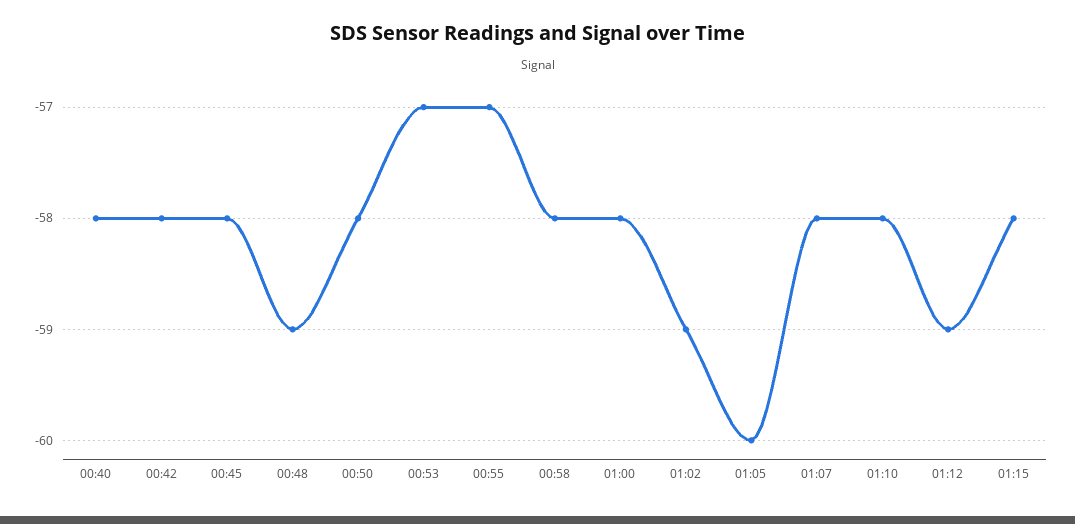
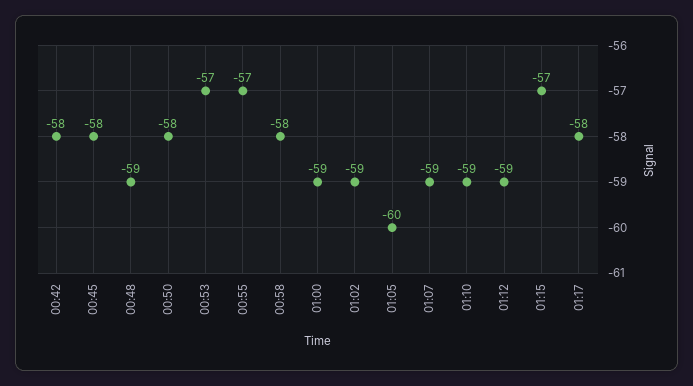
00:40: -58 -> none
01:00: -58 -> -59
01:07: -58 -> -59
01:10: -58 -> -59
01:15: -58 -> -57
01:17: none -> -58

